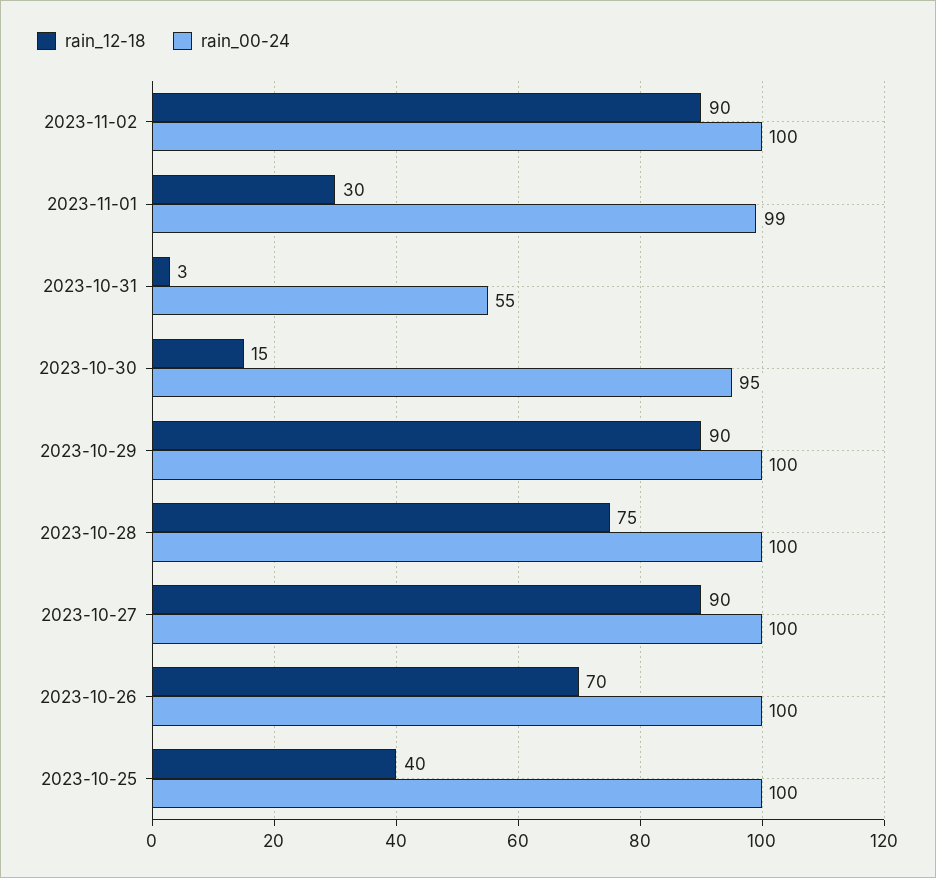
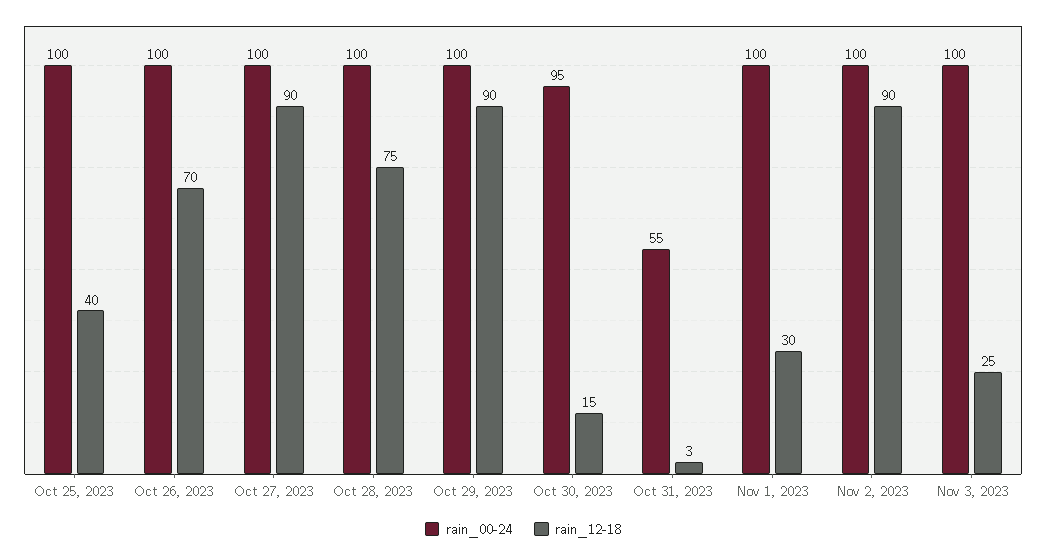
rain_00-24, 2023-11-01: 99 -> 100
rain_00-24, Nov 3, 2023: none -> 100
rain_12-18, Nov 3, 2023: none -> 25

